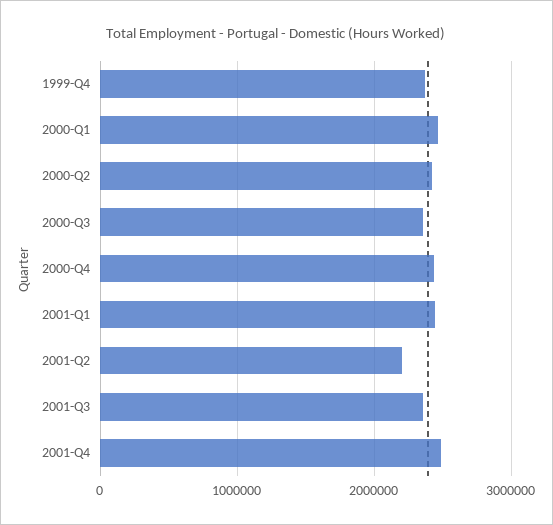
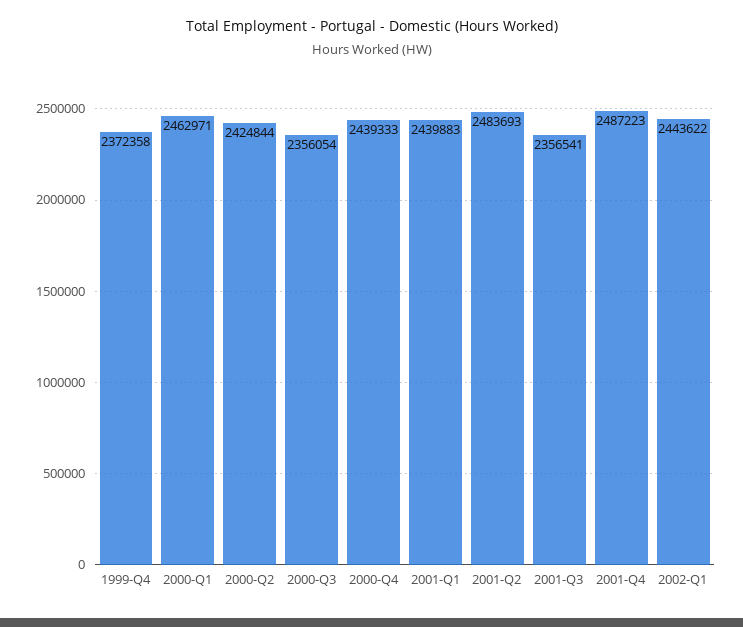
2001-Q2: 2200000 -> 2483693
2002-Q1: none -> 2443622

